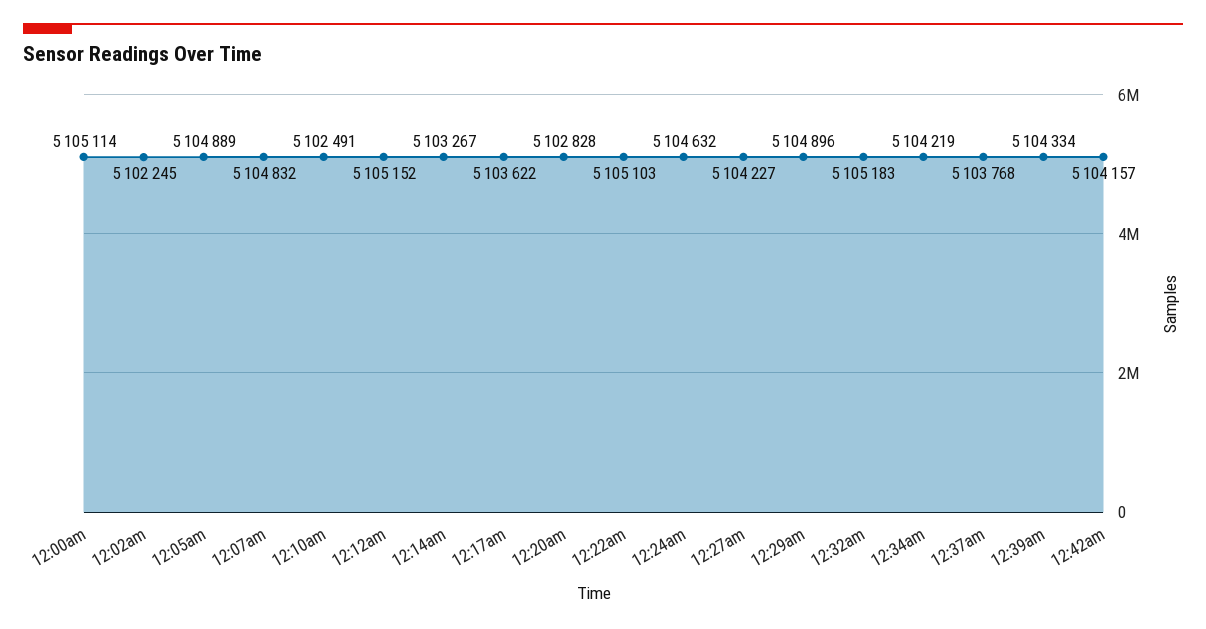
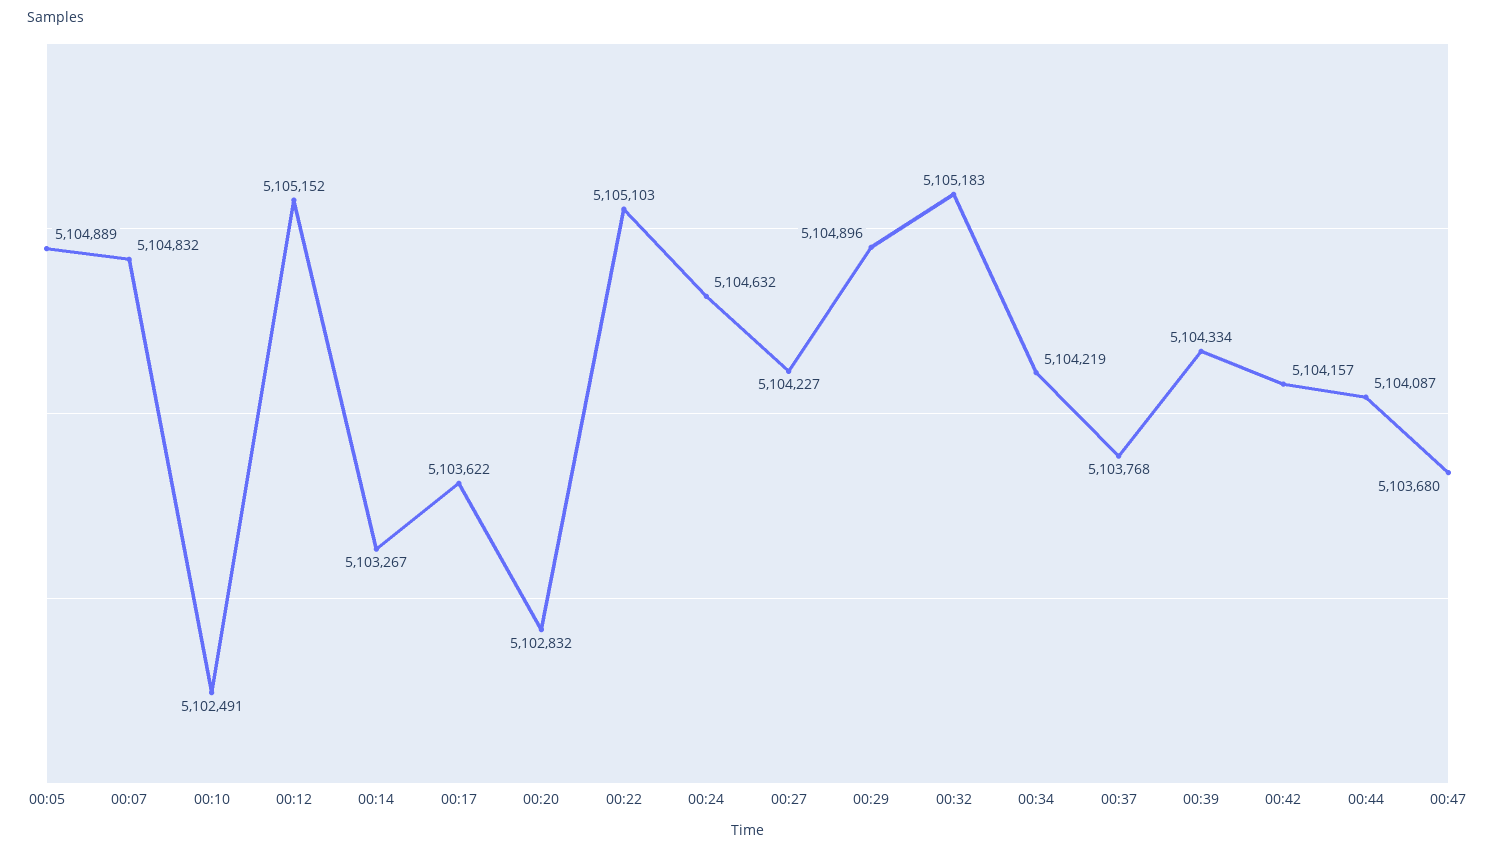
12:00am: 5105114 -> none
12:02am: 5102245 -> none
12:20am: 5102828 -> 5102832
00:44: none -> 5104087
00:47: none -> 5103680

